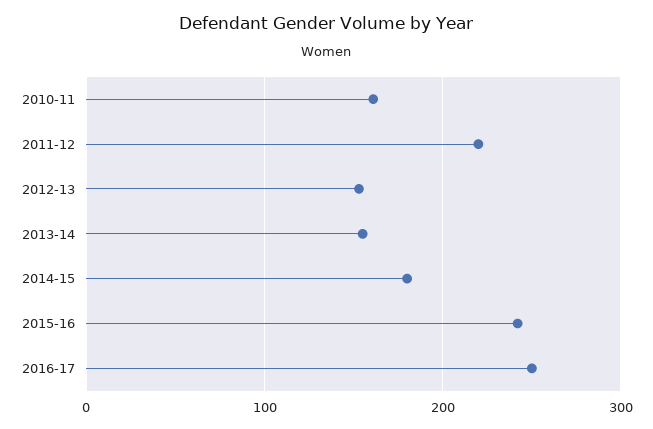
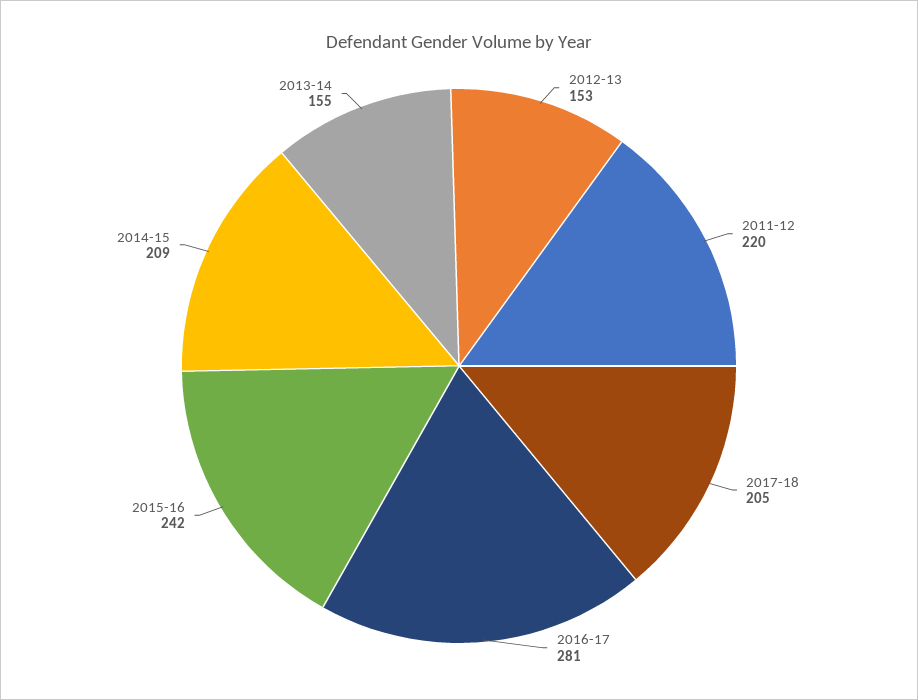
2010-11: 160 -> none
2014-15: 180 -> 209
2016-17: 250 -> 281
2017-18: none -> 205

